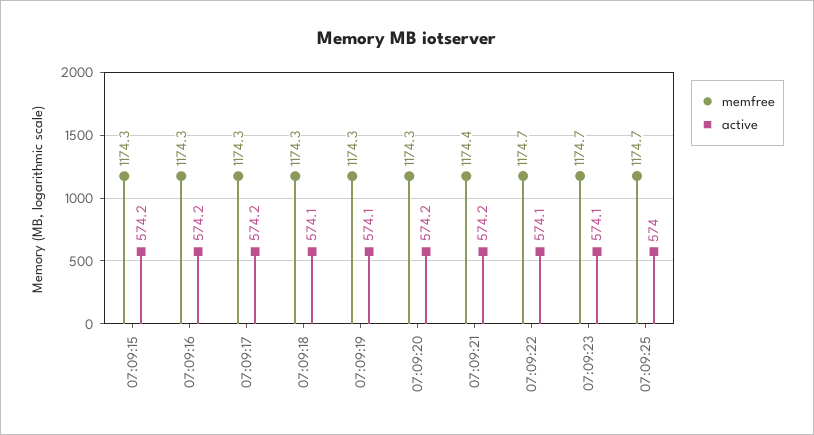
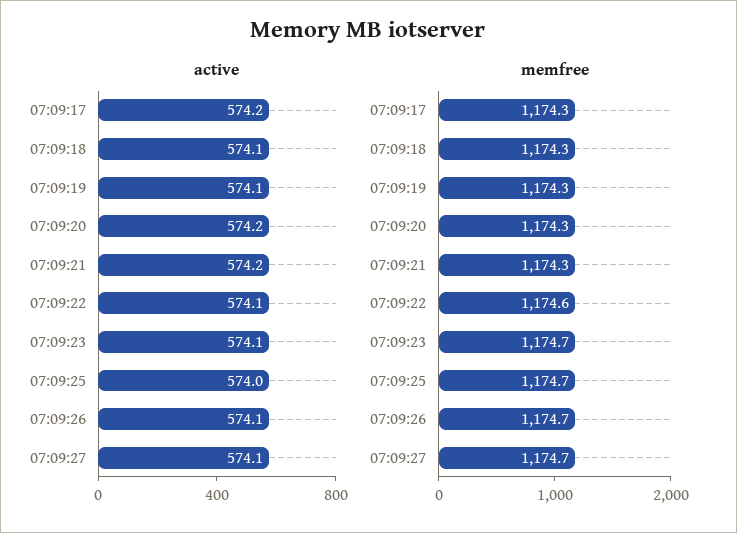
memfree, 07:09:15: 1174.3 -> none
active, 07:09:15: 574.2 -> none
memfree, 07:09:16: 1174.3 -> none
active, 07:09:16: 574.2 -> none
memfree, 07:09:21: 1174.4 -> 1174.3
memfree, 07:09:22: 1174.7 -> 1174.6
active, 07:09:26: none -> 574.1
active, 07:09:27: none -> 574.1
memfree, 07:09:26: none -> 1174.7
memfree, 07:09:27: none -> 1174.7

